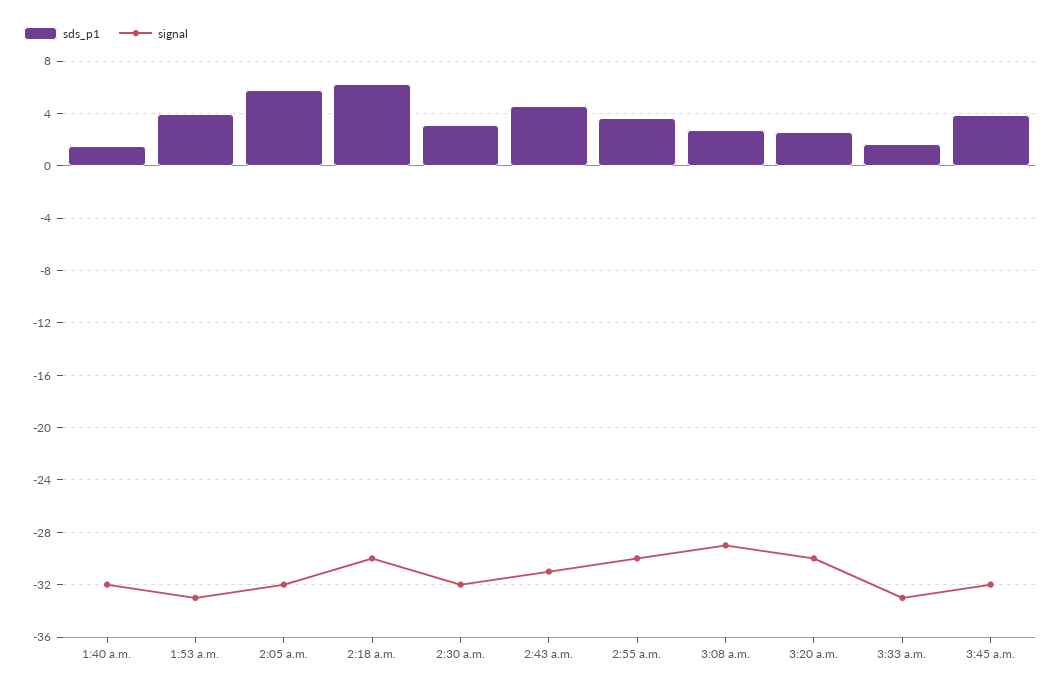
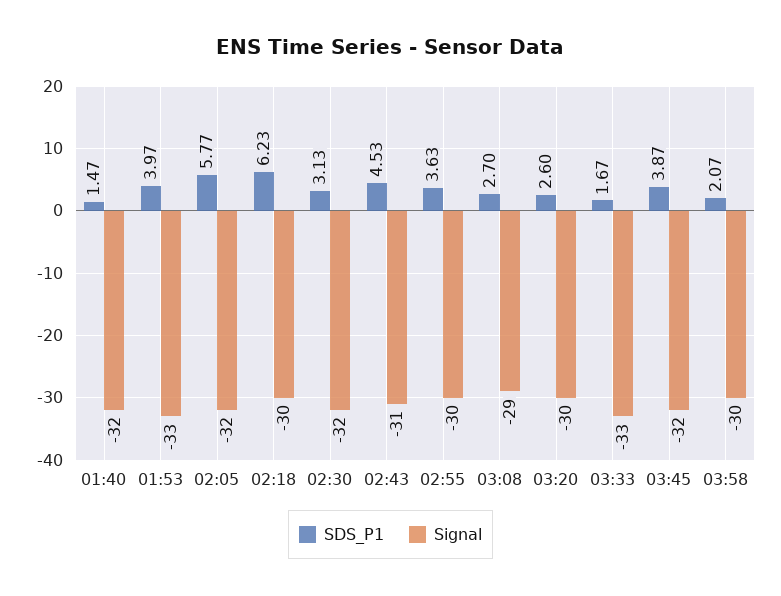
sds_p1, 03:58: none -> 2.07
signal, 03:58: none -> -30

